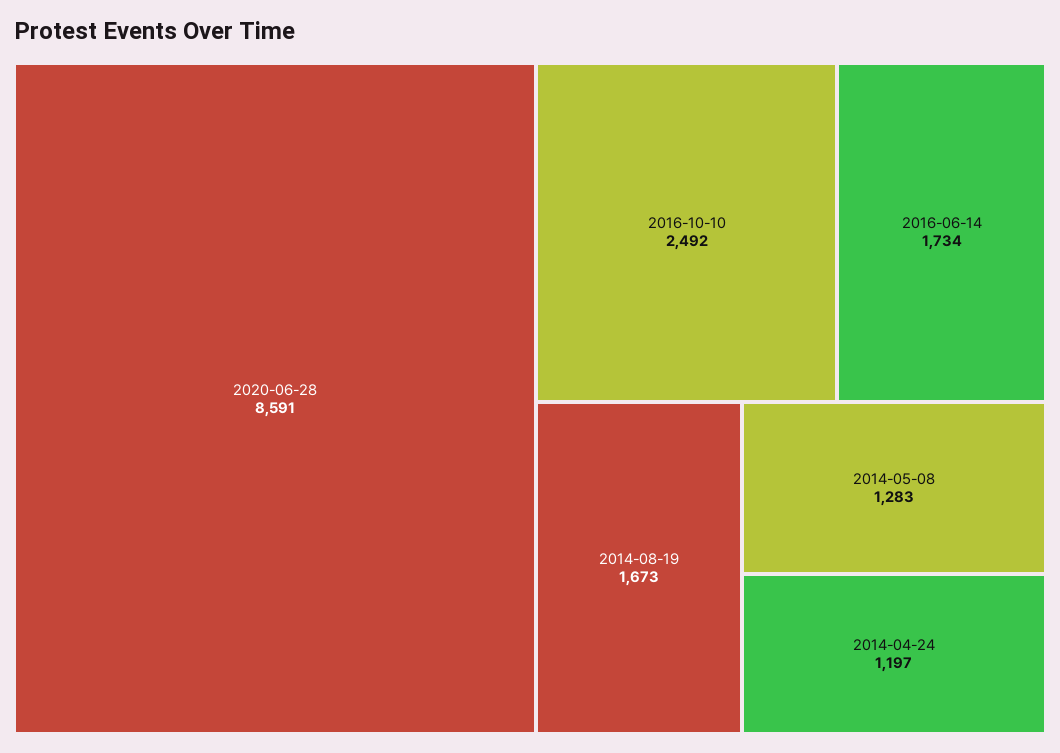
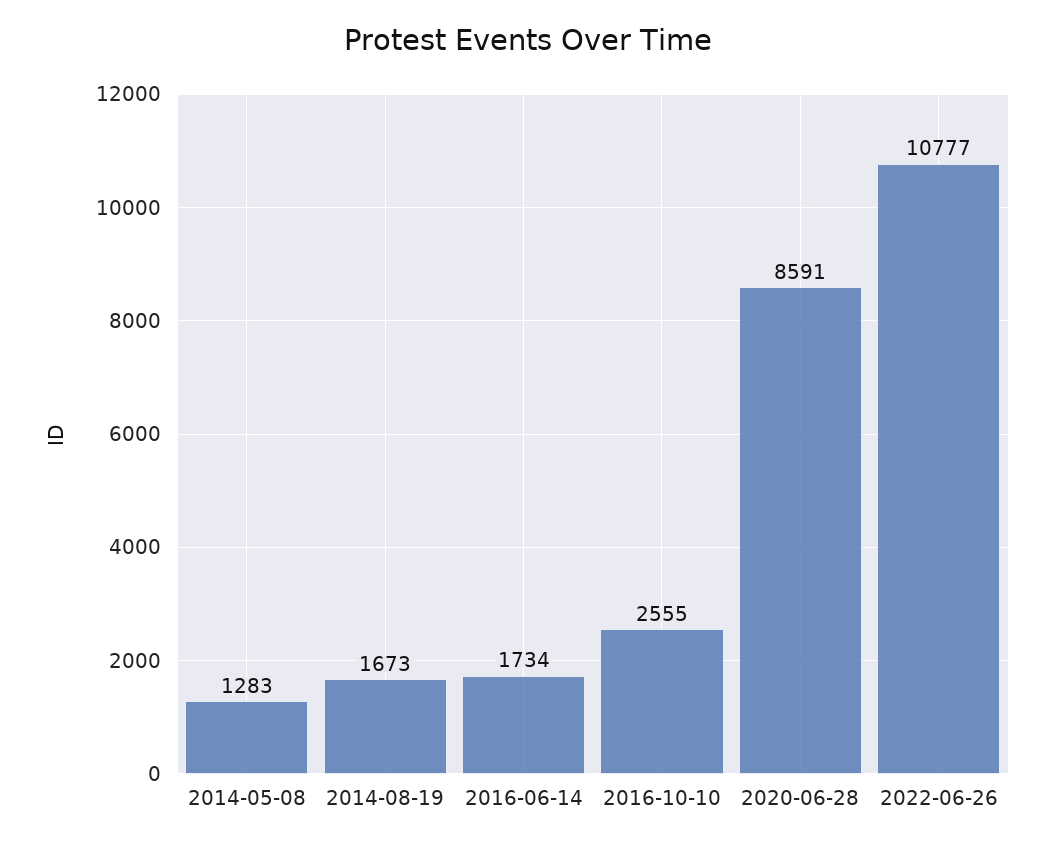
2016-10-10: 2492 -> 2555
2014-04-24: 1197 -> none
2022-06-26: none -> 10777

